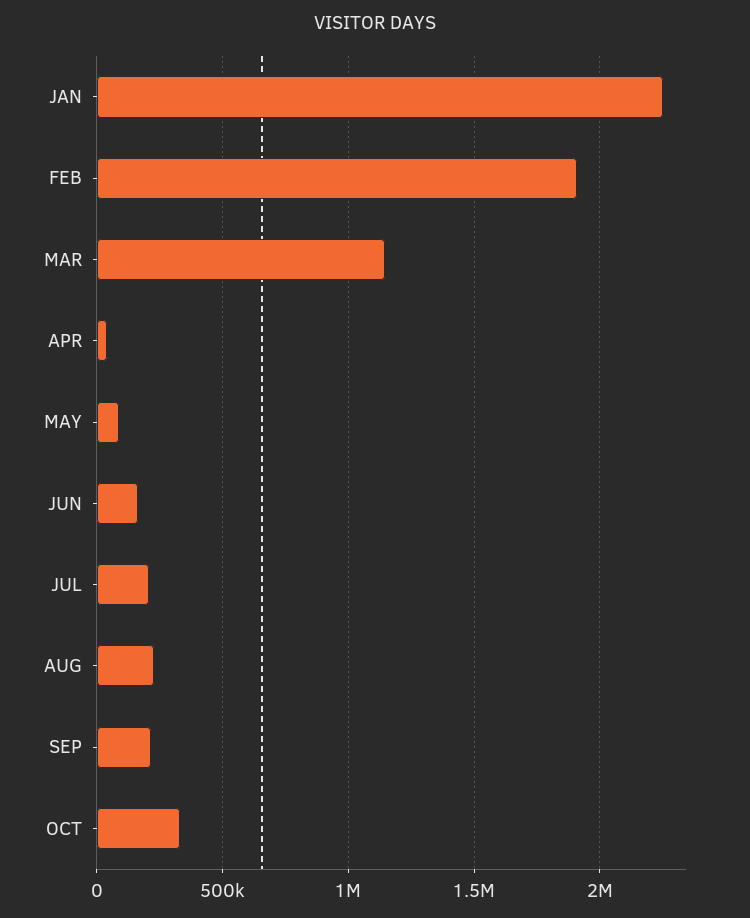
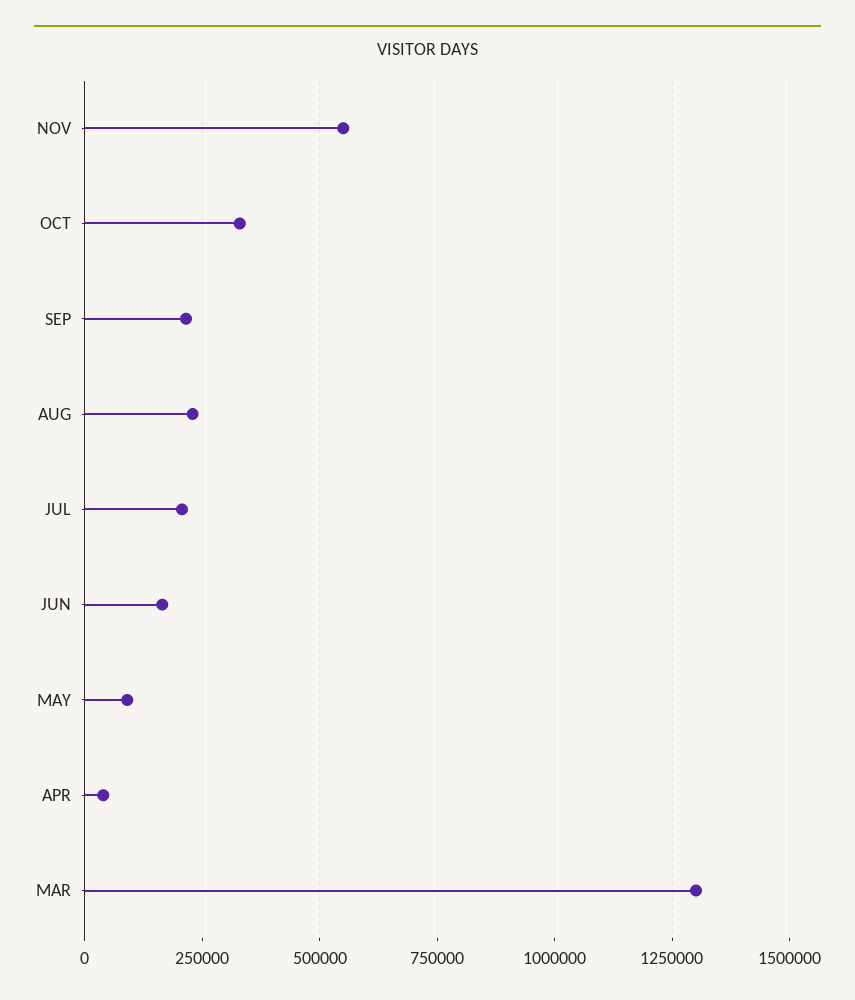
JAN: 2250000 -> none
FEB: 1900000 -> none
MAR: 1150000 -> 1300000
NOV: none -> 550000

